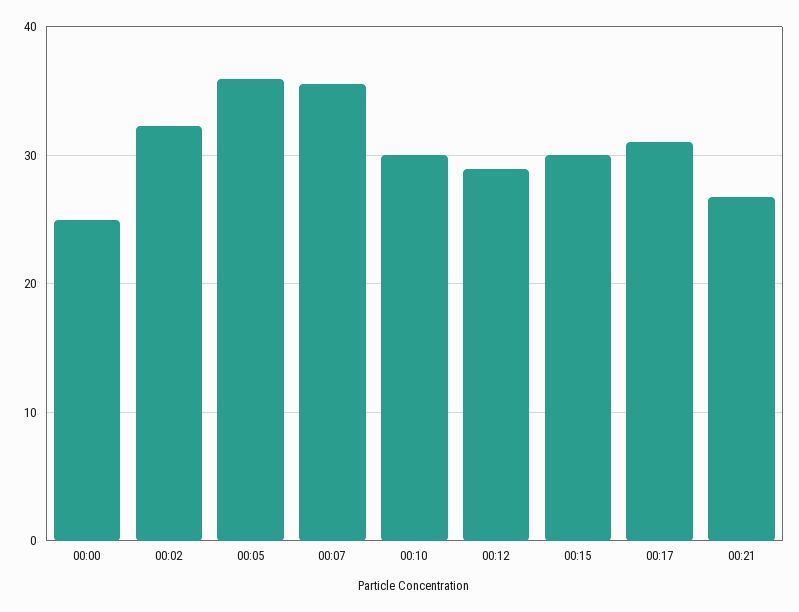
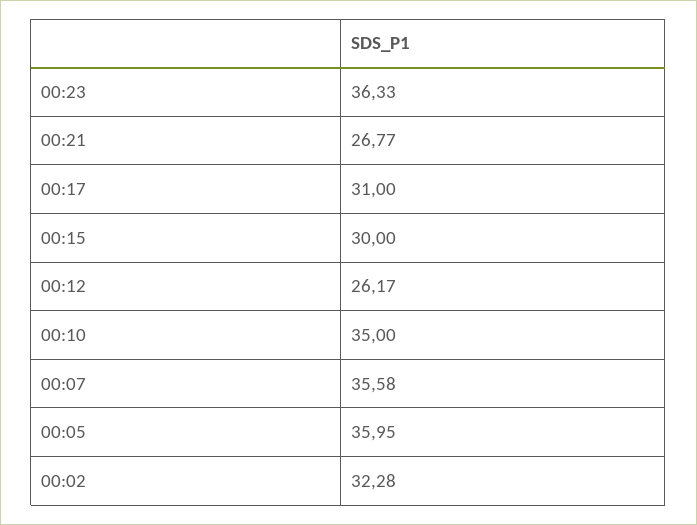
00:00: 25 -> none
00:10: 30 -> 35
00:12: 29 -> 26.17
00:23: none -> 36.33

